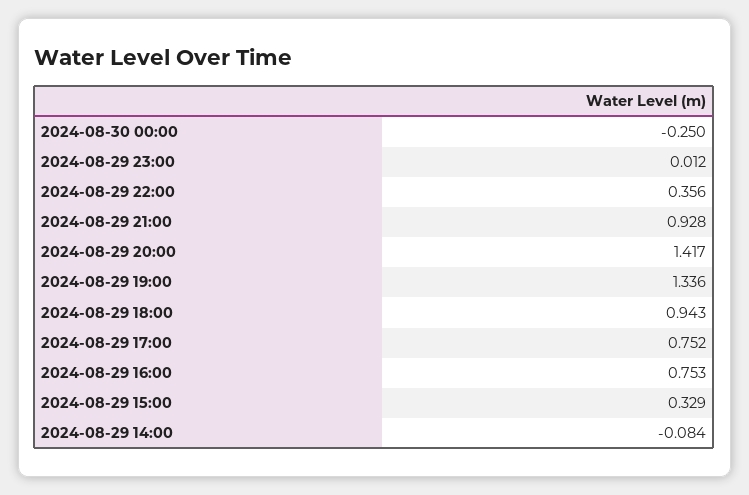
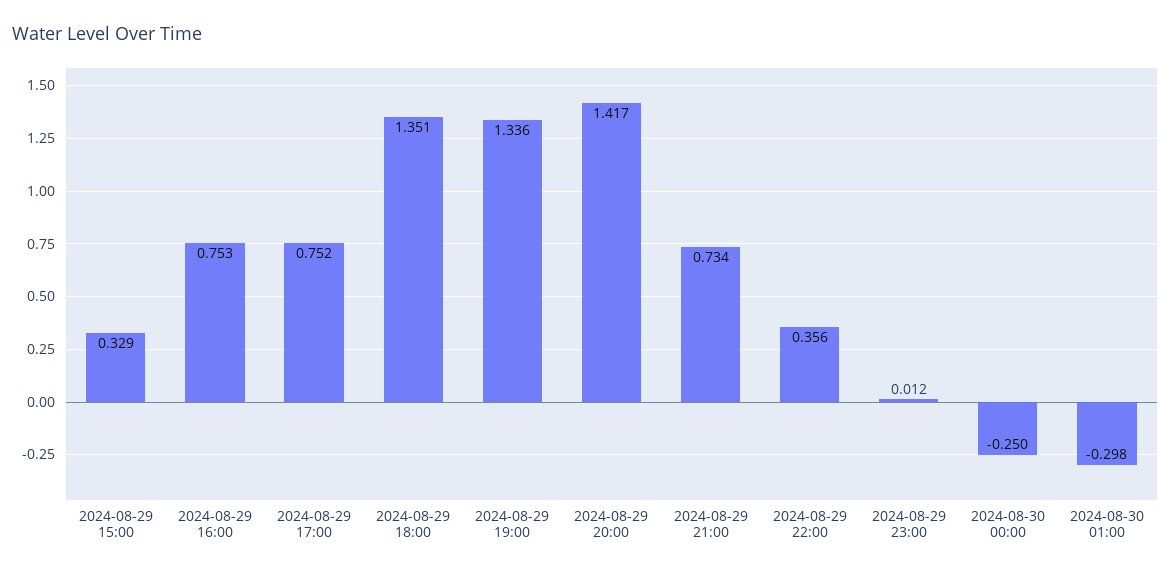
2024-08-29 21:00: 0.928 -> 0.734
2024-08-29 18:00: 0.943 -> 1.351
2024-08-29 14:00: -0.084 -> none
2024-08-30 01:00: none -> -0.298

